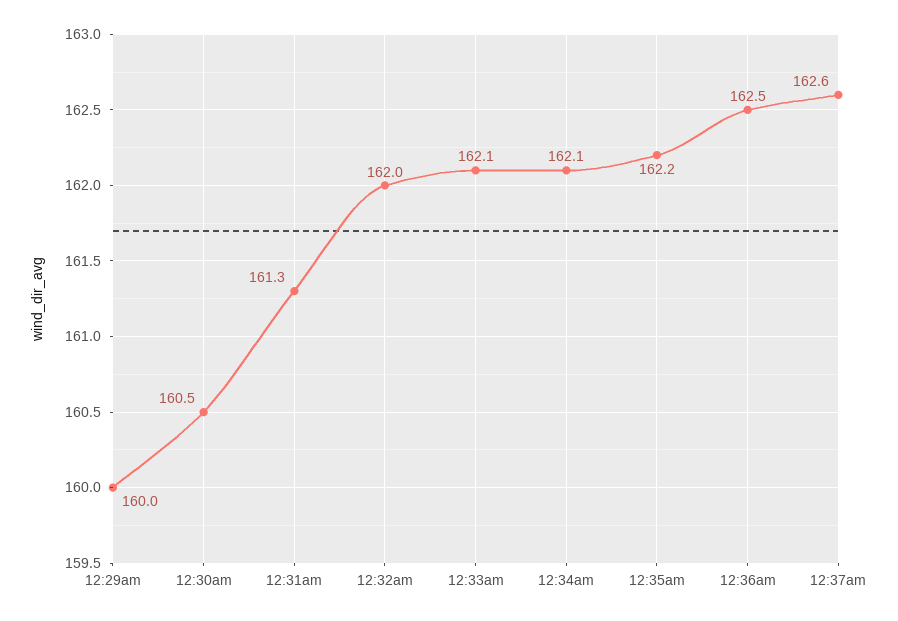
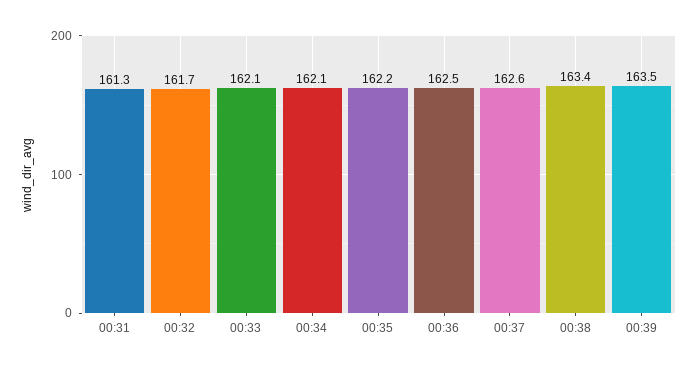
12:29am: 160 -> none
12:30am: 160.5 -> none
12:32am: 162 -> 161.7
00:38: none -> 163.4
00:39: none -> 163.5

